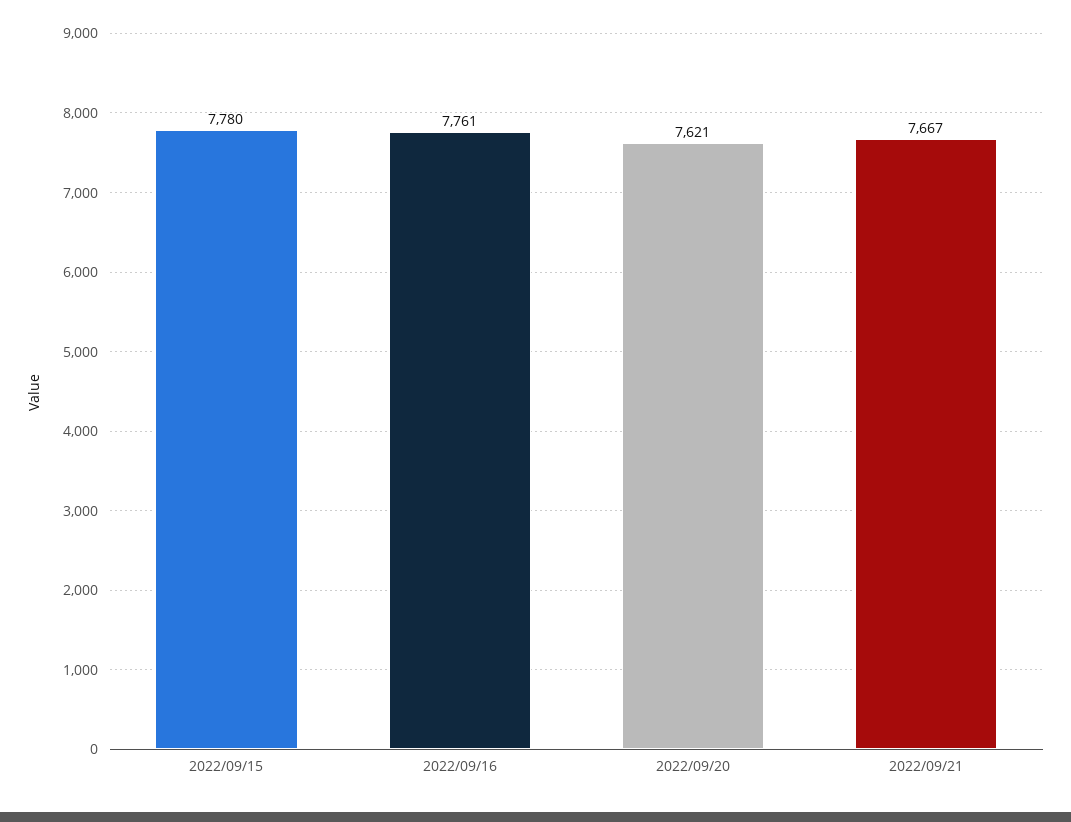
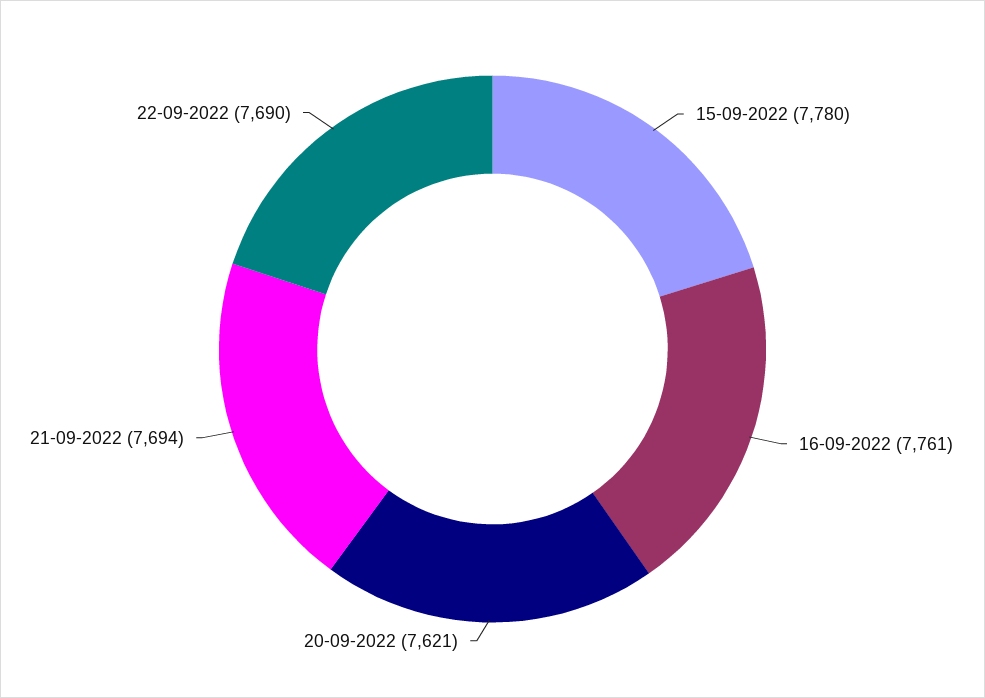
2022/09/21: 7667 -> 7694
22-09-2022: none -> 7690

